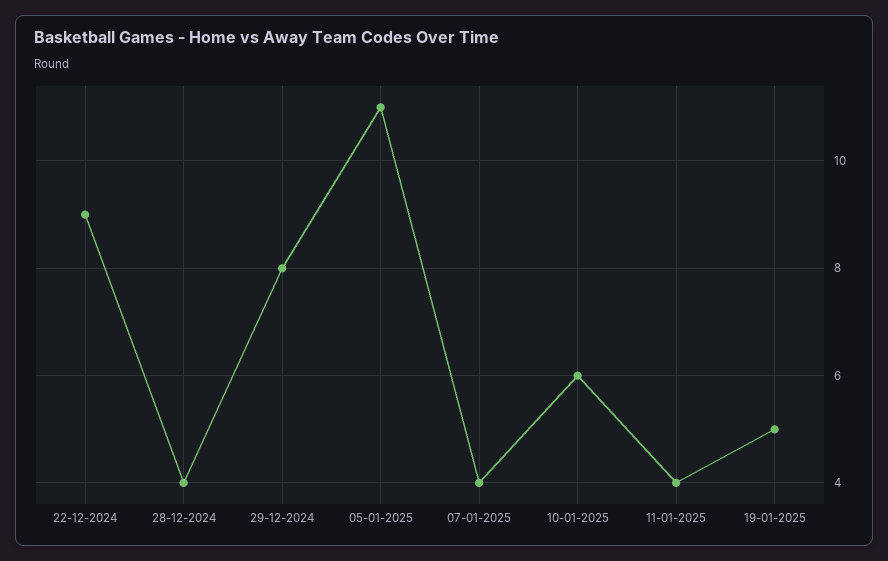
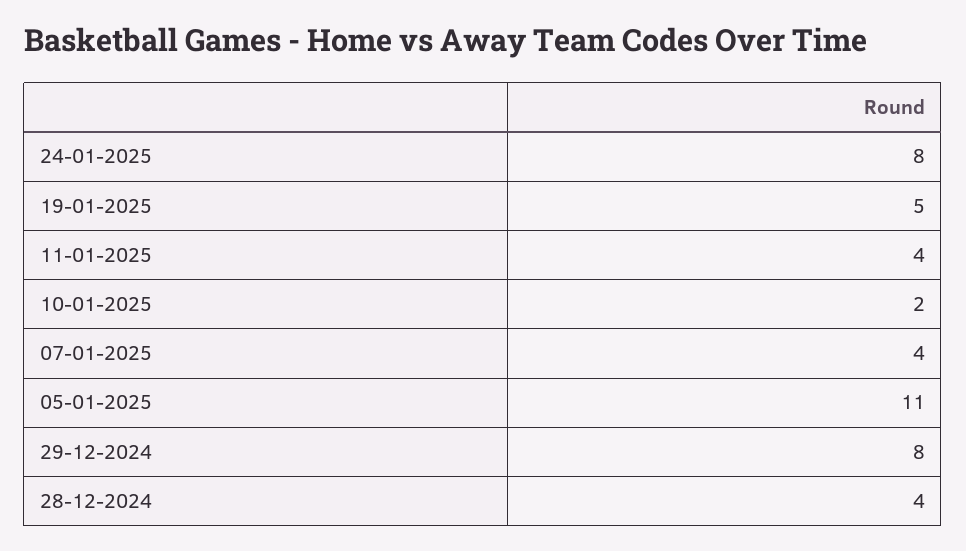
22-12-2024: 9 -> none
10-01-2025: 6 -> 2
24-01-2025: none -> 8

